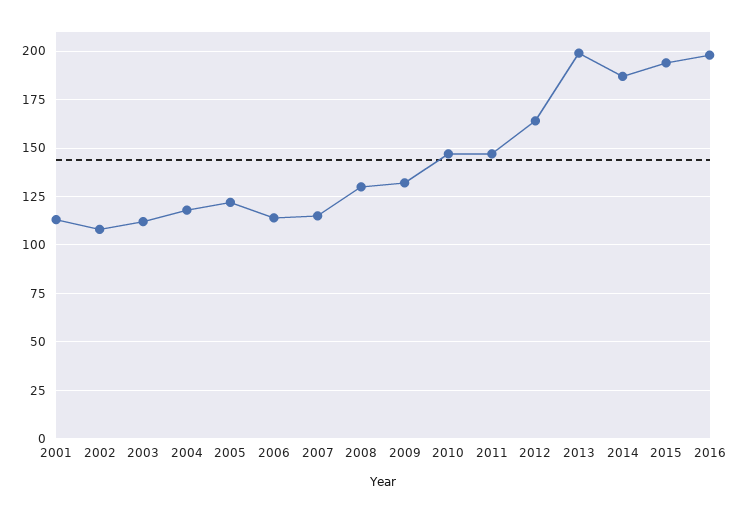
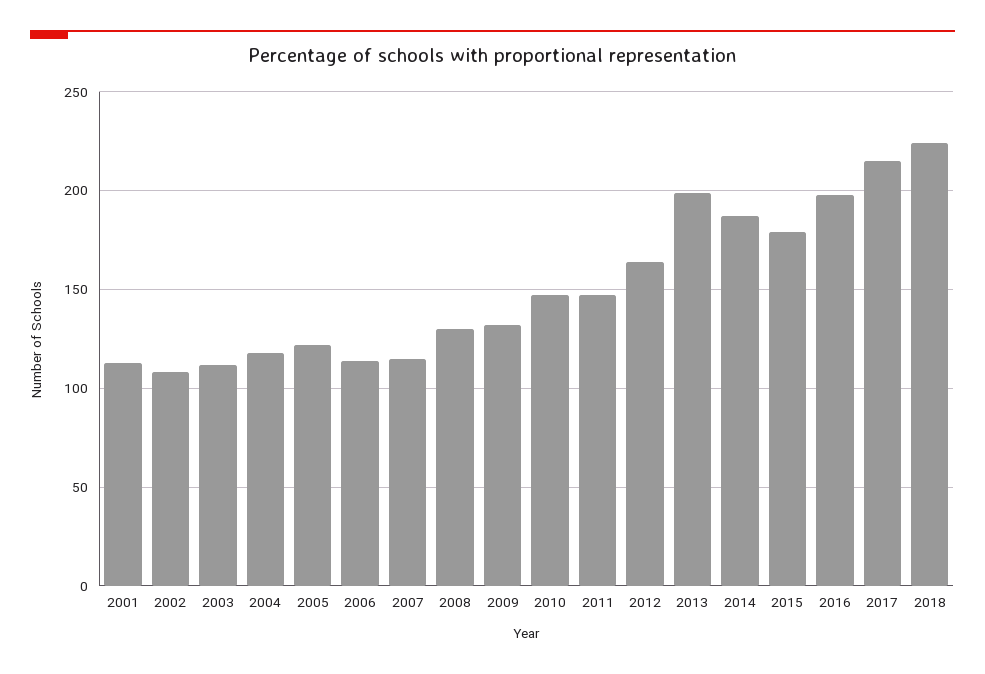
2015: 195 -> 180
2017: none -> 215
2018: none -> 225

